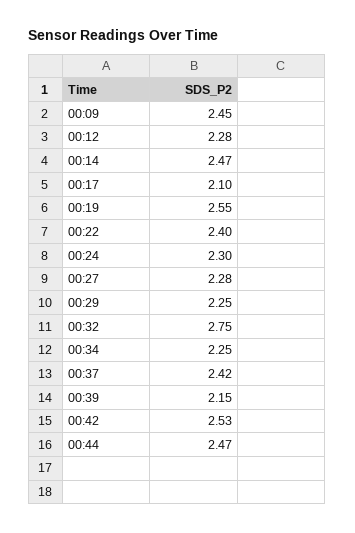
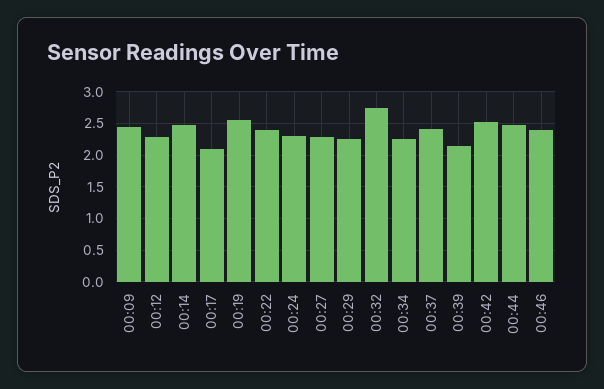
00:46: none -> 2.4

